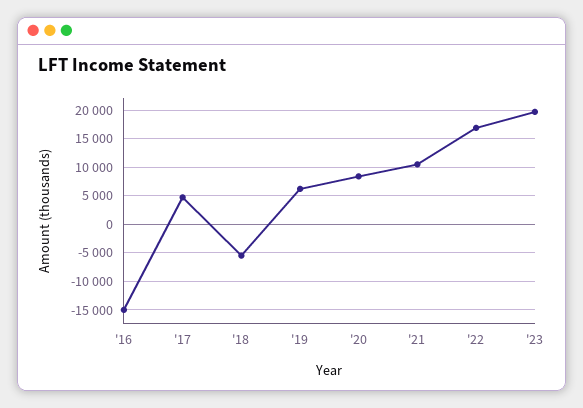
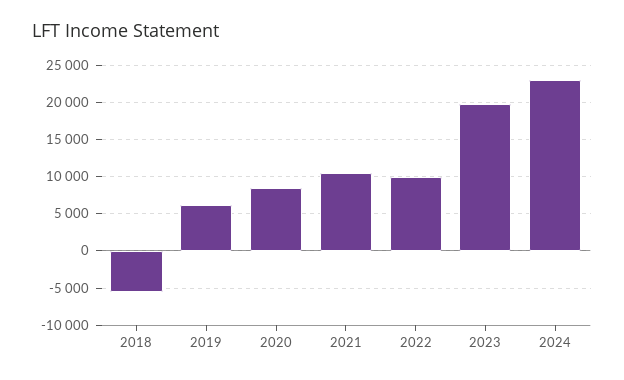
'16: -15000 -> none
'17: 5000 -> none
'22: 17500 -> 10000
2024: none -> 23000

